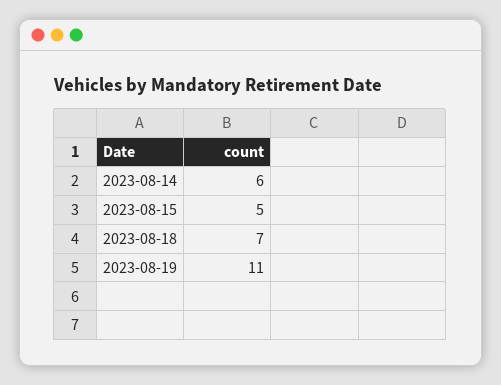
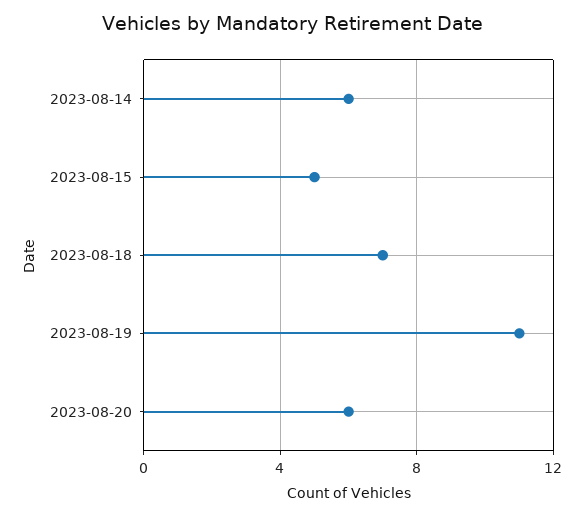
2023-08-20: none -> 6

